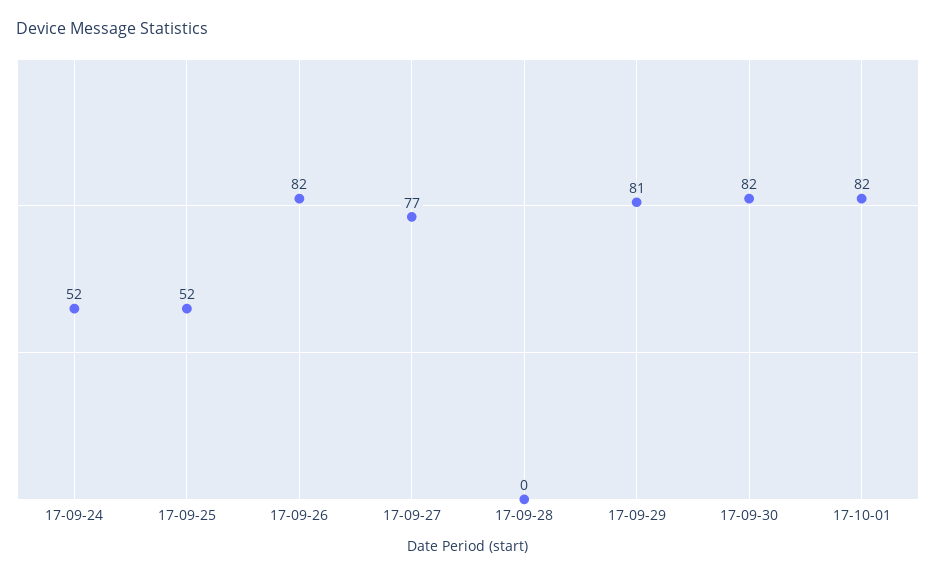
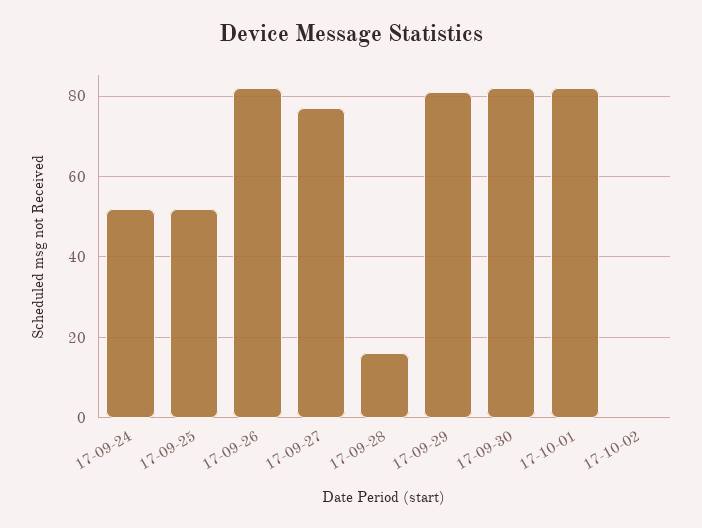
17-09-28: 0 -> 15
17-10-02: none -> 0

